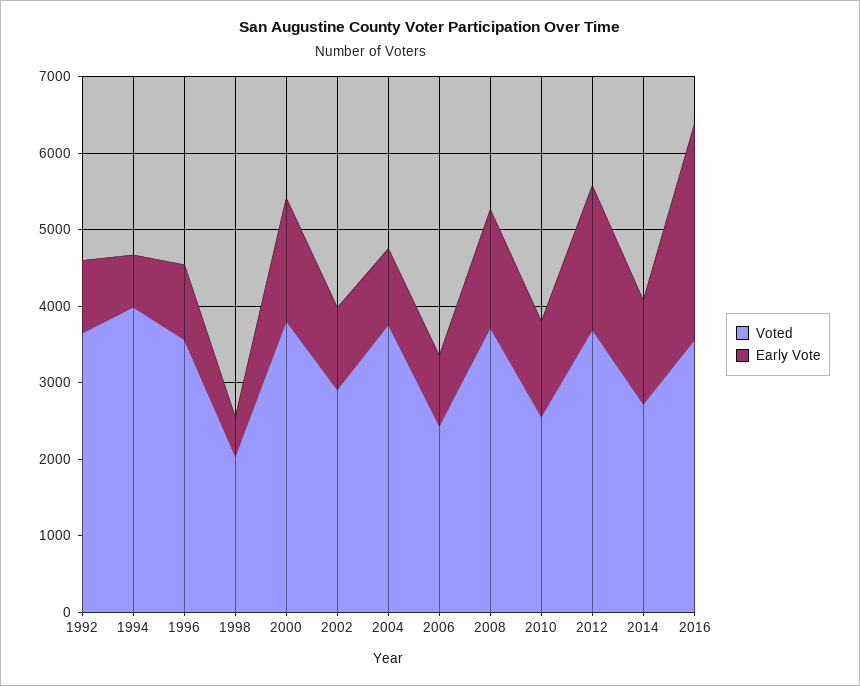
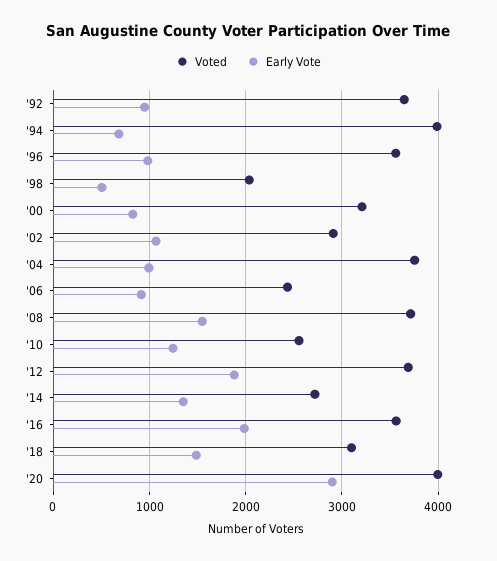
Voted, 2000: 3800 -> 3200
Early Vote, 2000: 1600 -> 800
Early Vote, 2016: 2800 -> 2000
Voted, '18: none -> 3100
Early Vote, '18: none -> 1500
Voted, '20: none -> 4000
Early Vote, '20: none -> 2900

